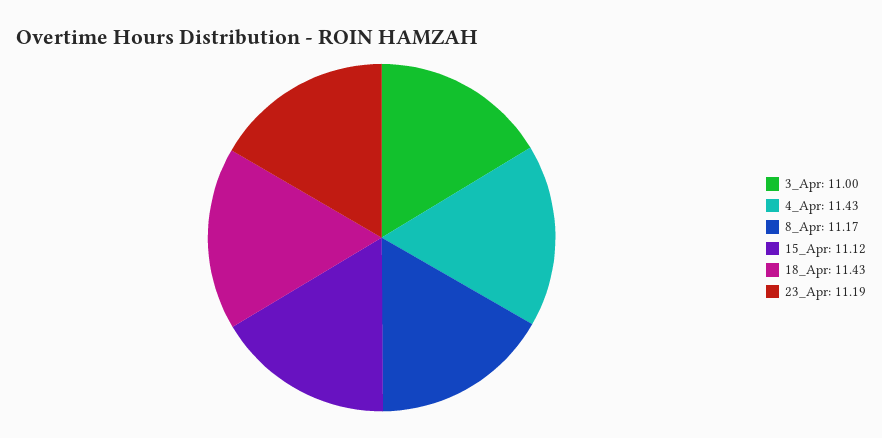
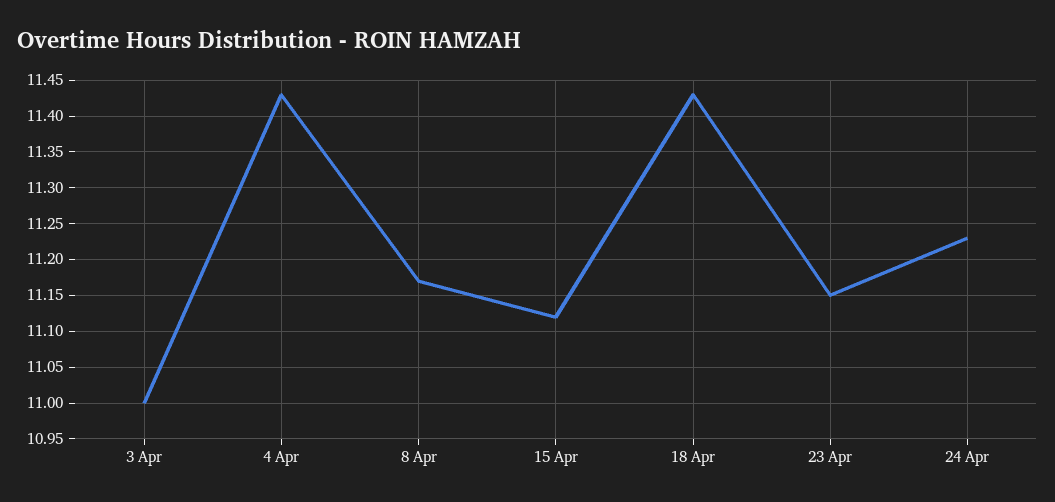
23_Apr: 11.19 -> 11.15
24 Apr: none -> 11.23

